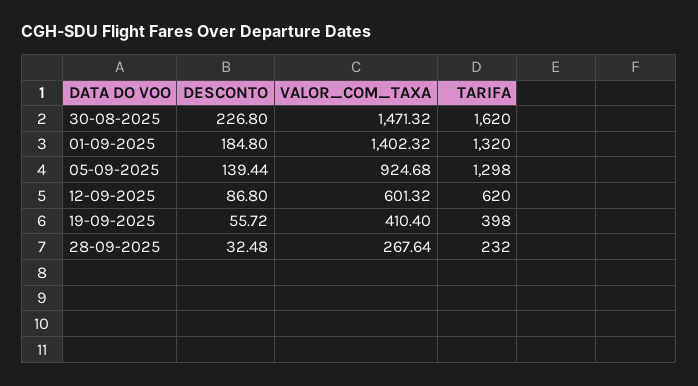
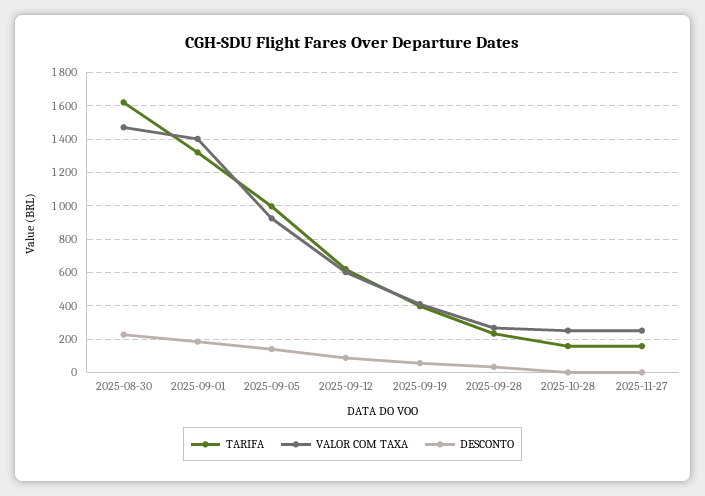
TARIFA, 05-09-2025: 1298 -> 1000
TARIFA, 2025-10-28: none -> 150
VALOR_COM_TAXA, 2025-10-28: none -> 250
DESCONTO, 2025-10-28: none -> 0
TARIFA, 2025-11-27: none -> 150
VALOR_COM_TAXA, 2025-11-27: none -> 250
DESCONTO, 2025-11-27: none -> 0

